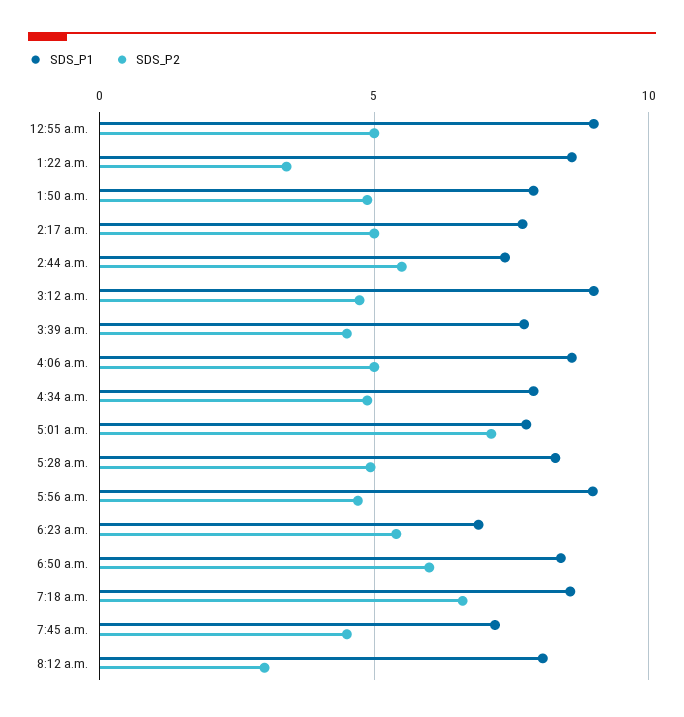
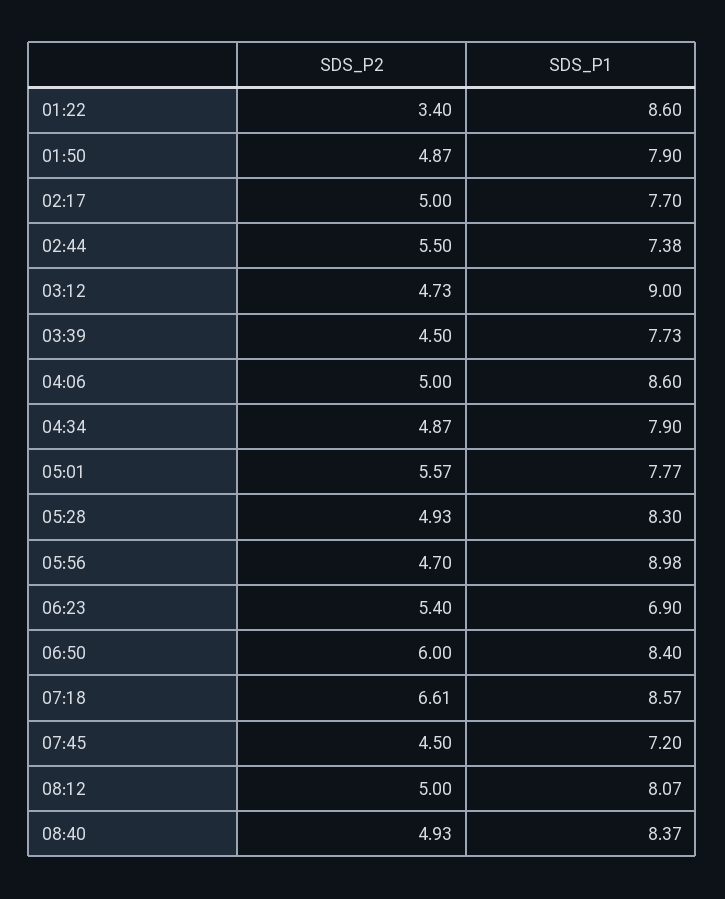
SDS_P1, 12:55 a.m.: 9 -> none
SDS_P2, 12:55 a.m.: 5 -> none
SDS_P2, 5:01 a.m.: 7 -> 5.57
SDS_P2, 8:12 a.m.: 3 -> 5
SDS_P2, 08:40: none -> 4.93
SDS_P1, 08:40: none -> 8.37

